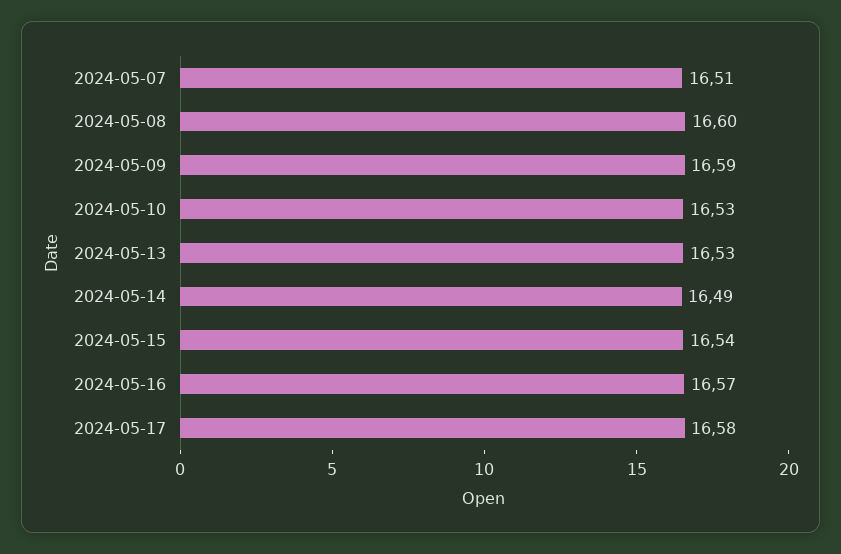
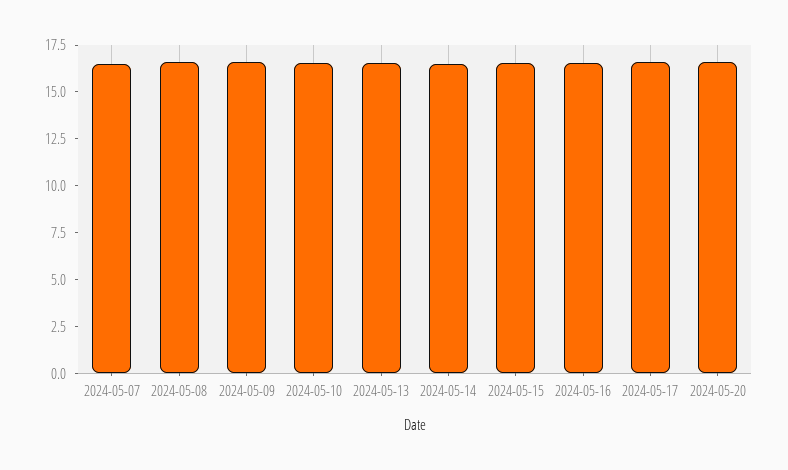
2024-05-20: none -> 16.5

